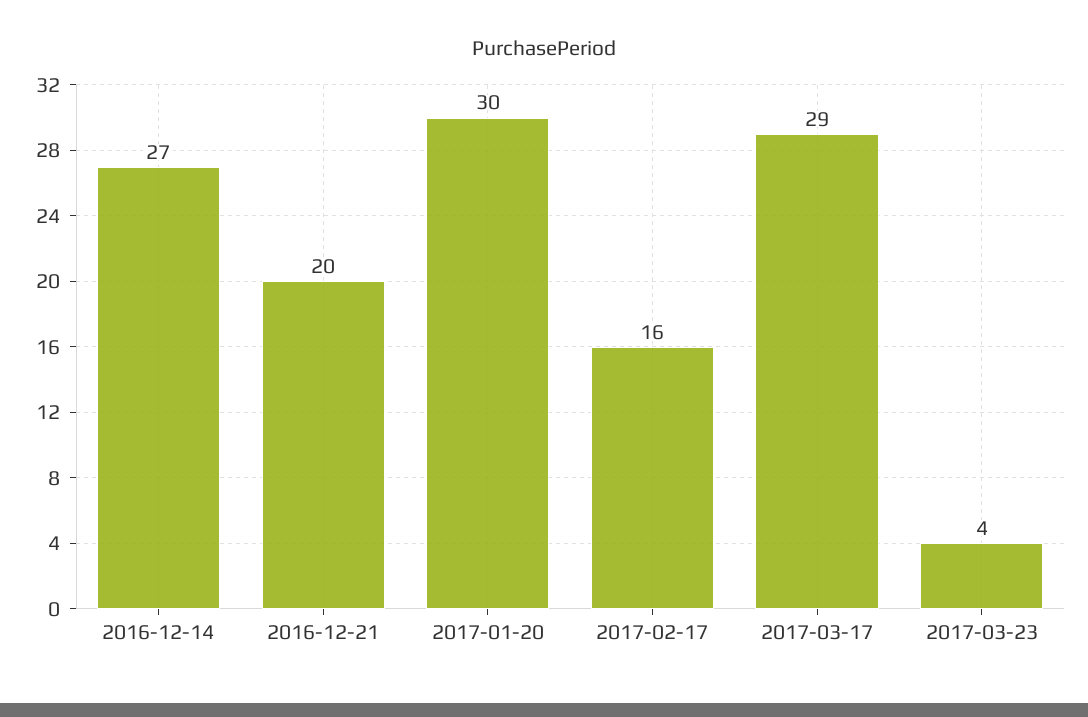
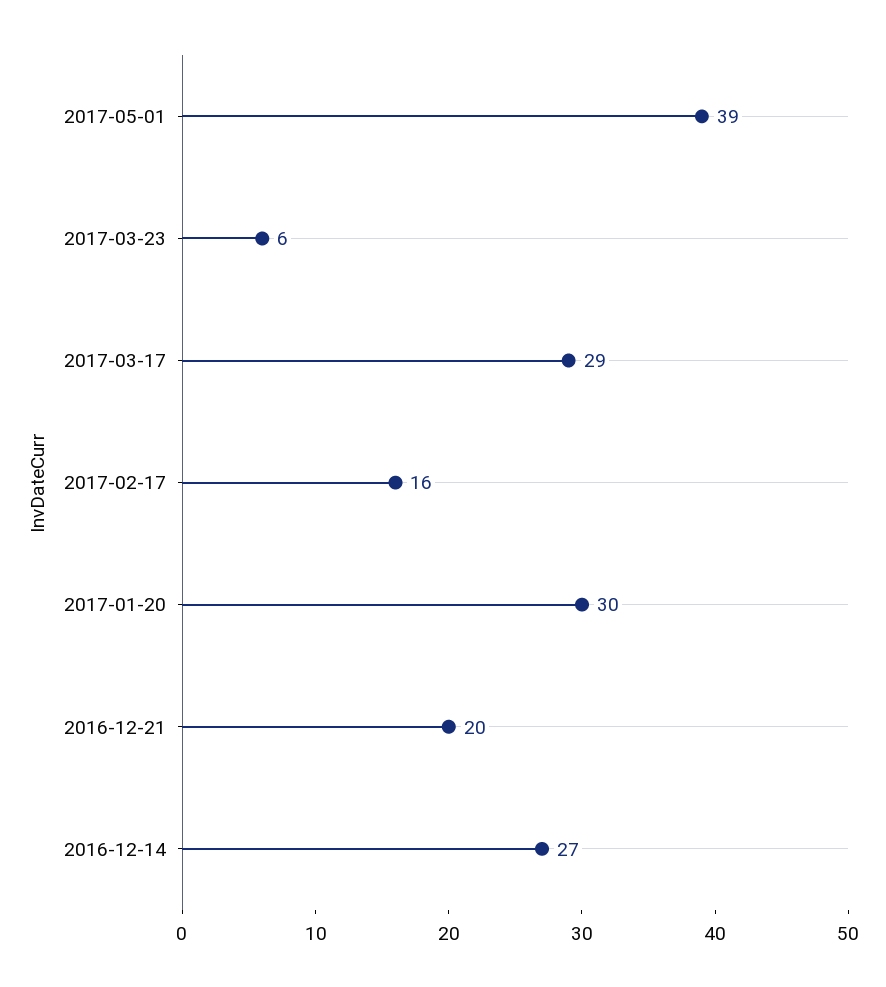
2017-03-23: 4 -> 6
2017-05-01: none -> 39

